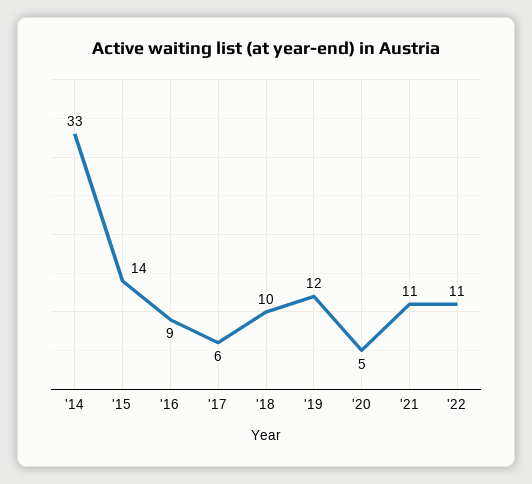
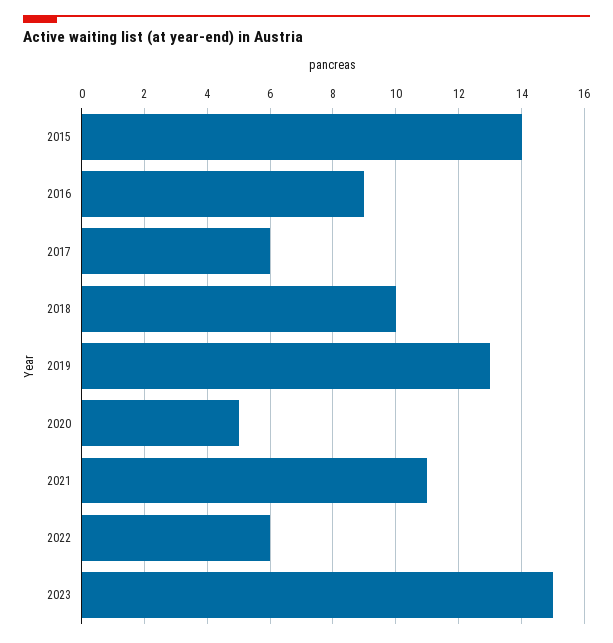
'14: 33 -> none
'19: 12 -> 13
'22: 11 -> 6
2023: none -> 15

